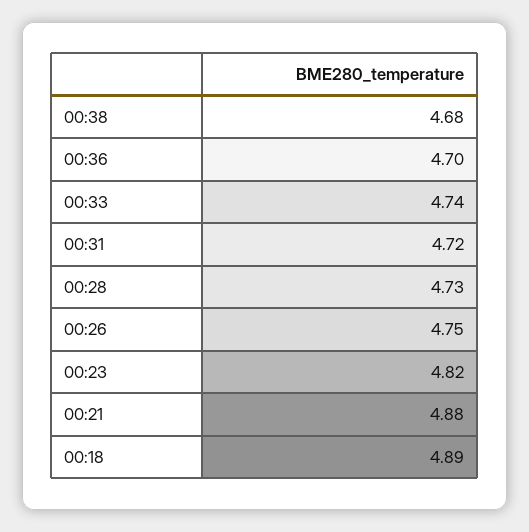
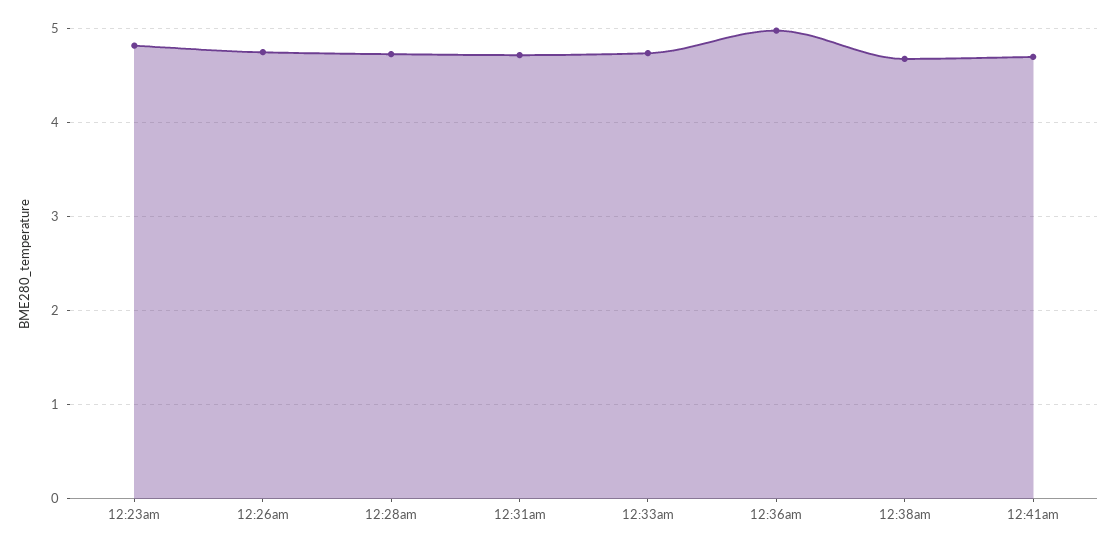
00:36: 4.7 -> 5
00:21: 4.88 -> none
00:18: 4.89 -> none
12:41am: none -> 4.7

